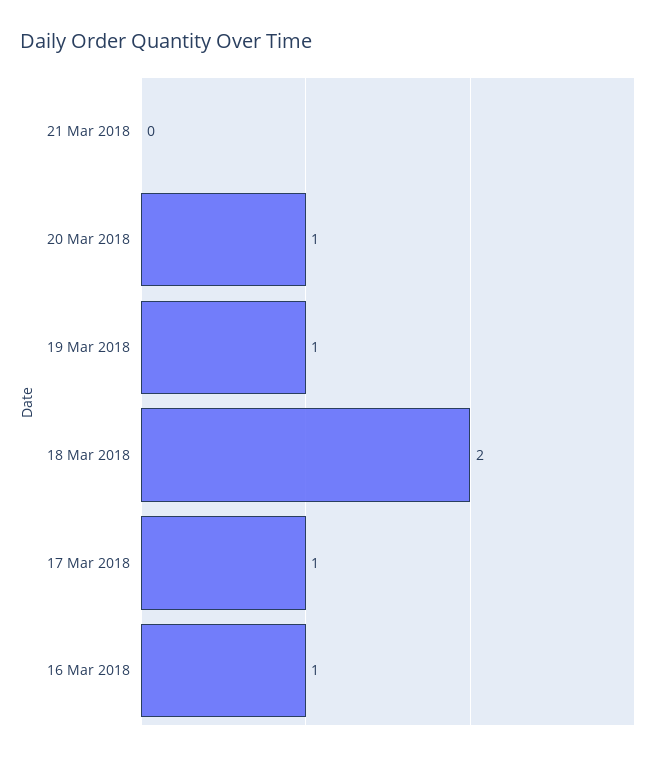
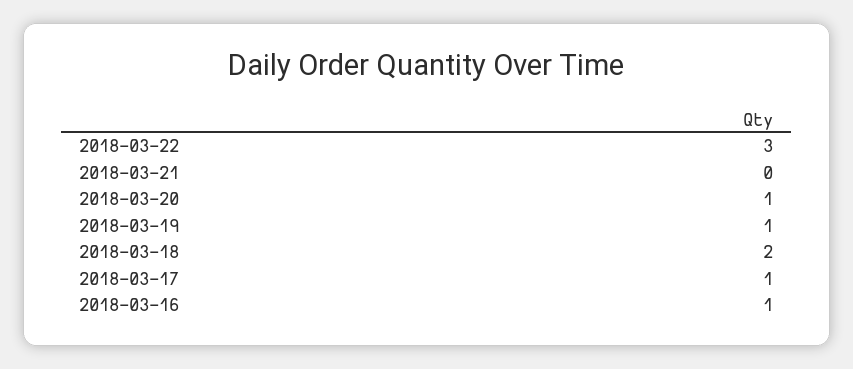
2018-03-22: none -> 3

